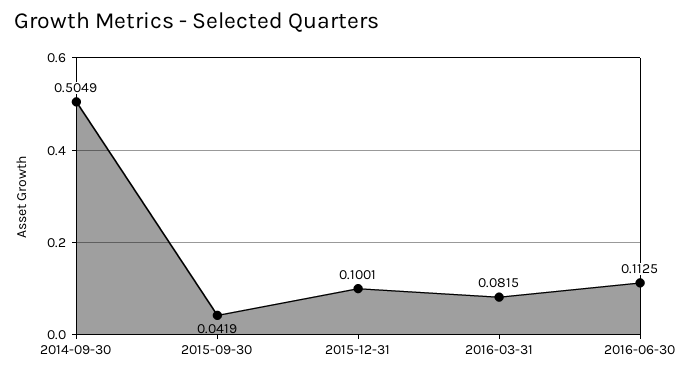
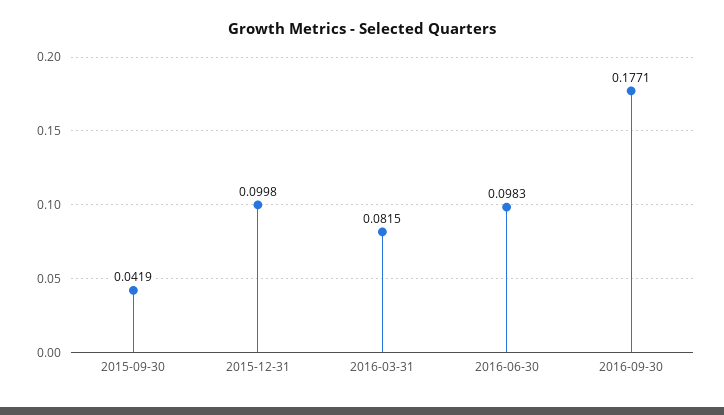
2014-09-30: 0.5049 -> none
2015-12-31: 0.1001 -> 0.0998
2016-06-30: 0.1125 -> 0.0983
2016-09-30: none -> 0.1771

